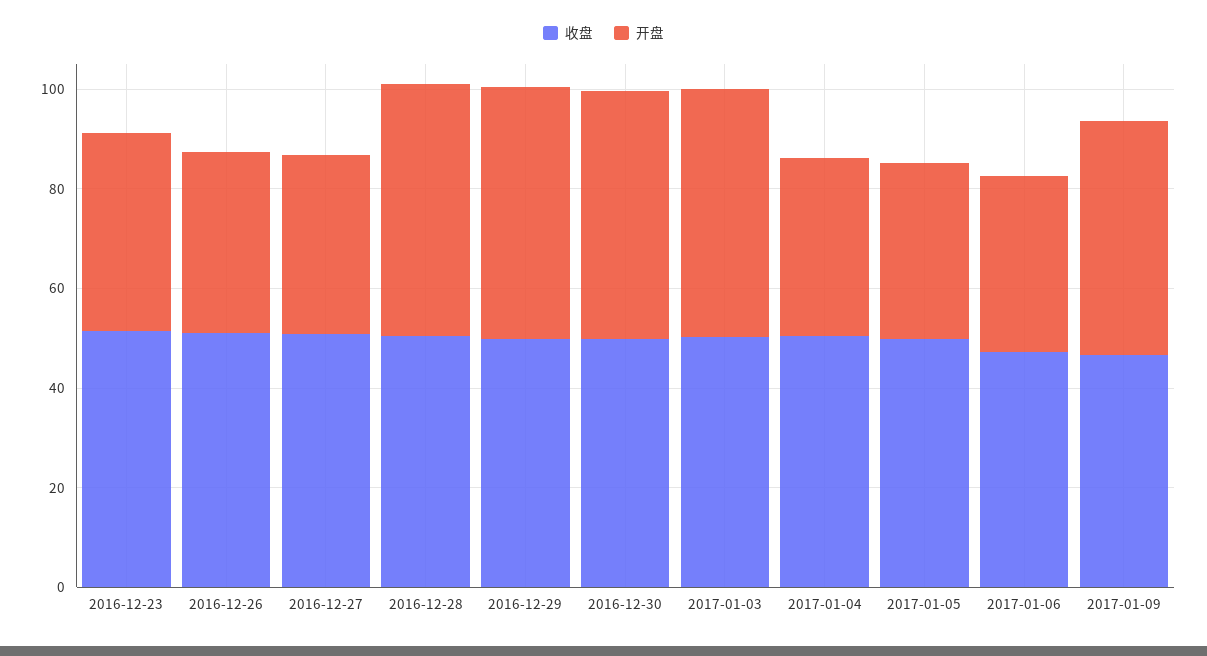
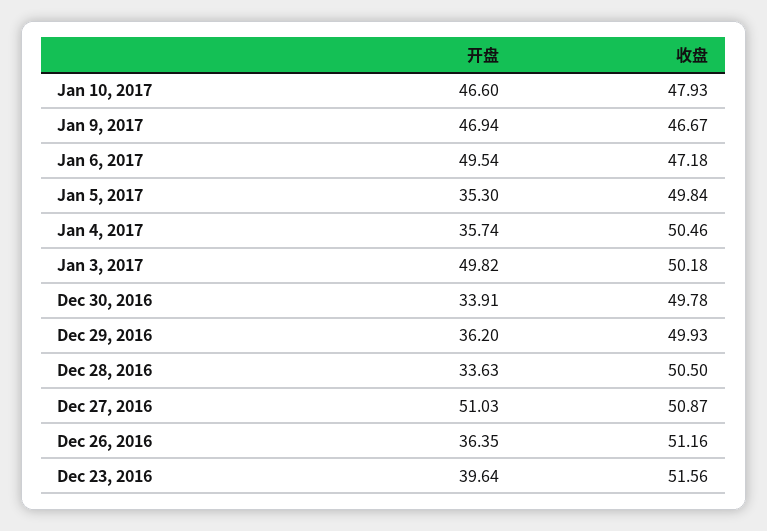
开盘, 2016-12-27: 35 -> 51.03
开盘, 2016-12-28: 50 -> 33.63
开盘, 2016-12-29: 50 -> 36.2
开盘, 2016-12-30: 50 -> 33.91
开盘, 2017-01-06: 35 -> 49.54
开盘, Jan 10, 2017: none -> 46.6
收盘, Jan 10, 2017: none -> 47.93

